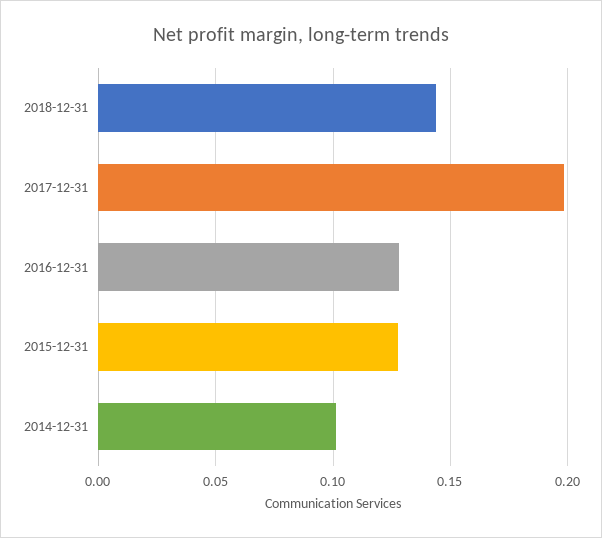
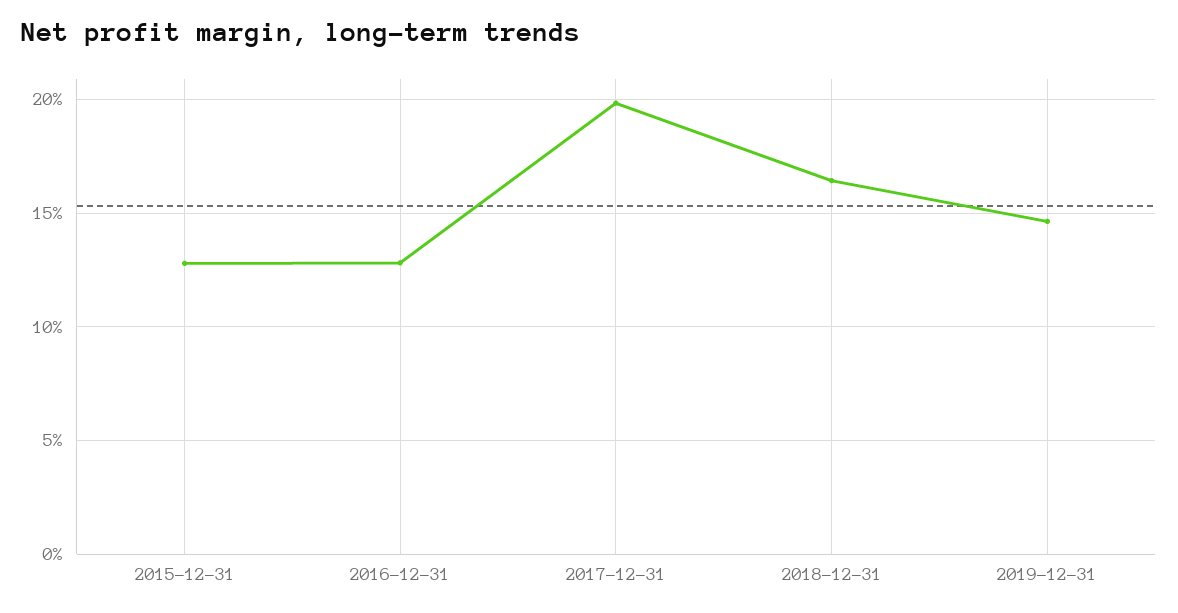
2018-12-31: 0.145 -> 0.165
2014-12-31: 0.1 -> none
2019-12-31: none -> 0.145

